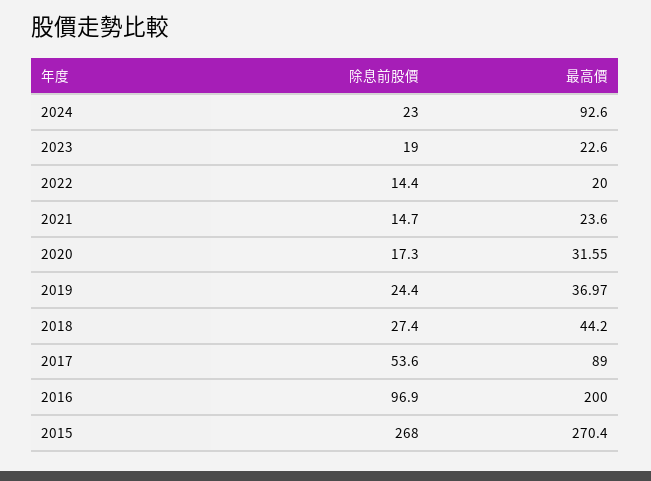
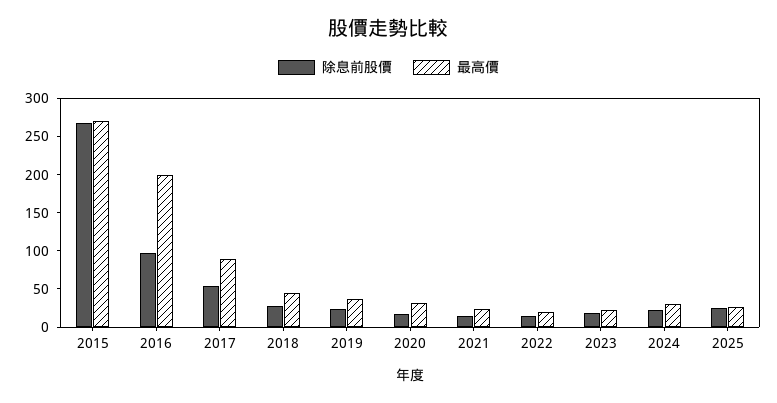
最高價, 2024: 92.6 -> 25
除息前股價, 2025: none -> 25
最高價, 2025: none -> 25

